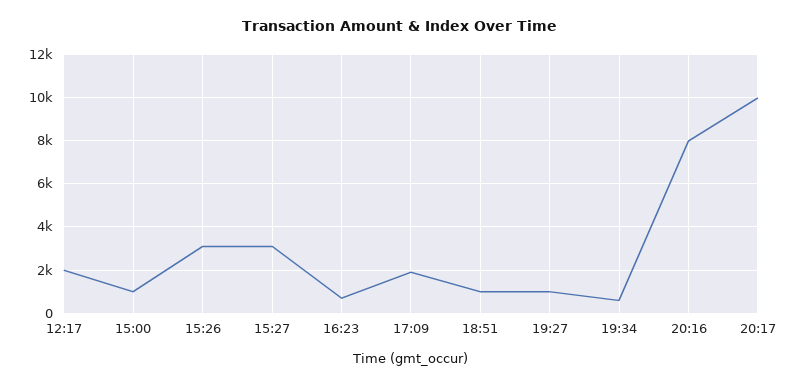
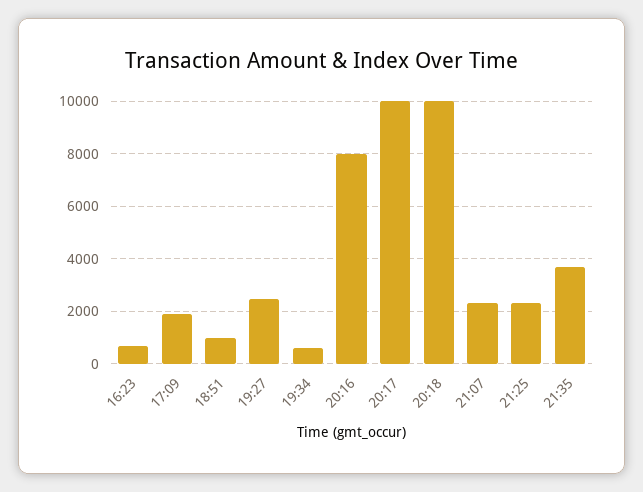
12:17: 2000 -> none
15:00: 1000 -> none
15:26: 3000 -> none
15:27: 3000 -> none
19:27: 1000 -> 2500
20:18: none -> 10000
21:07: none -> 2250
21:25: none -> 2250
21:35: none -> 3750

